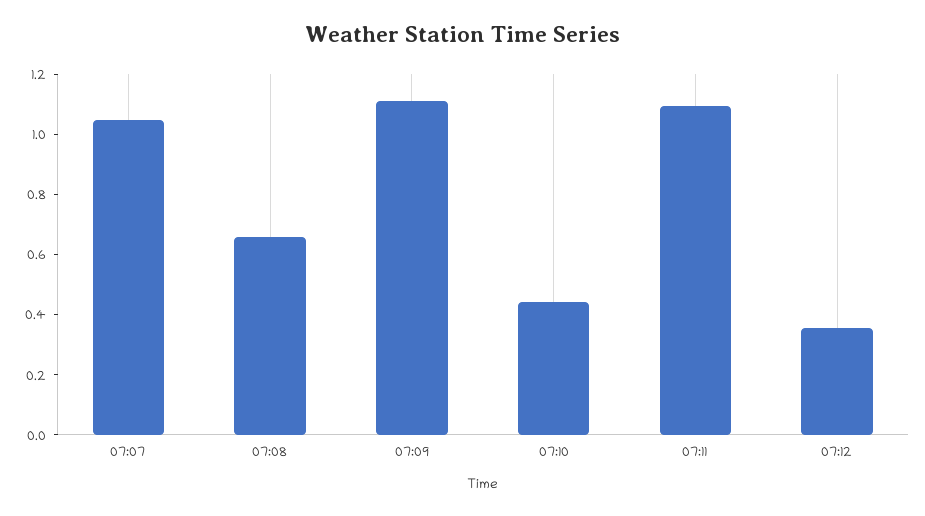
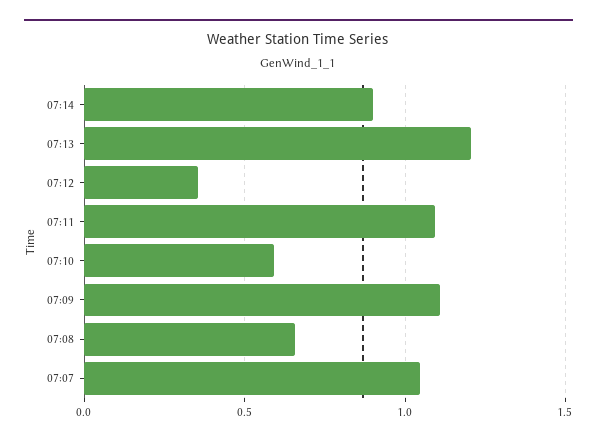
07:10: 0.45 -> 0.6
07:14: none -> 0.9
07:13: none -> 1.2

